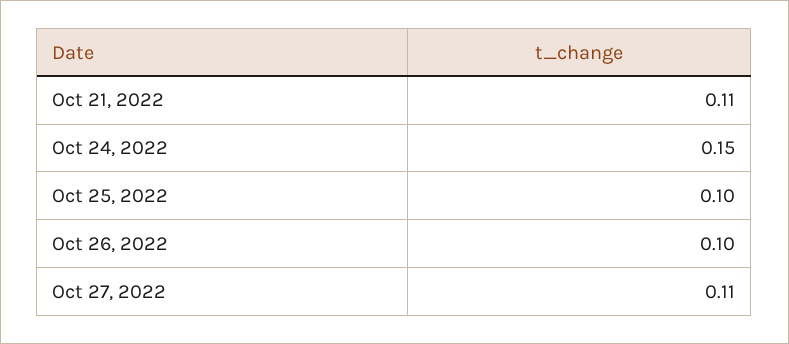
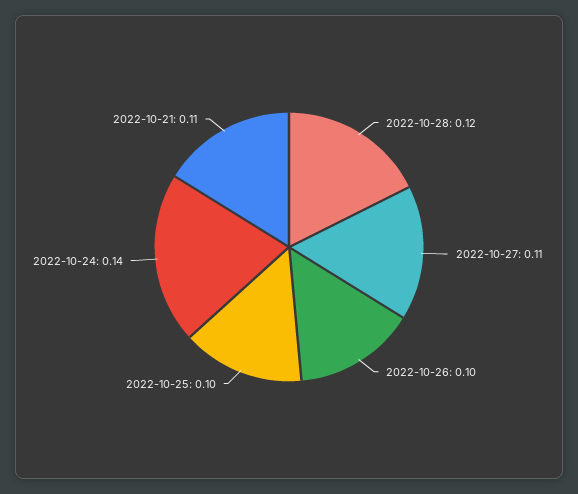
Oct 24, 2022: 0.15 -> 0.14
2022-10-28: none -> 0.12

